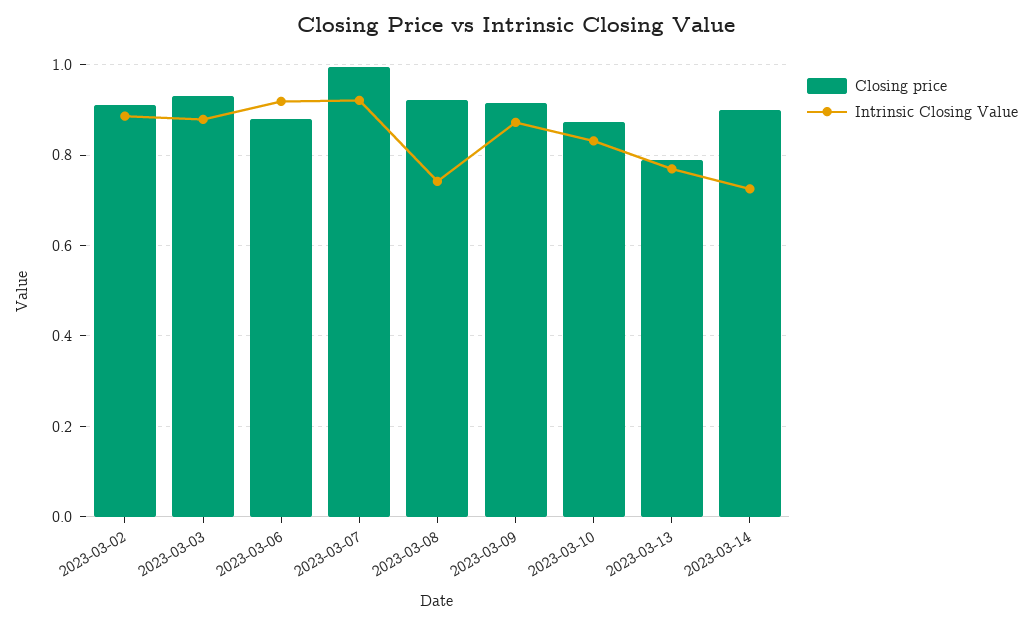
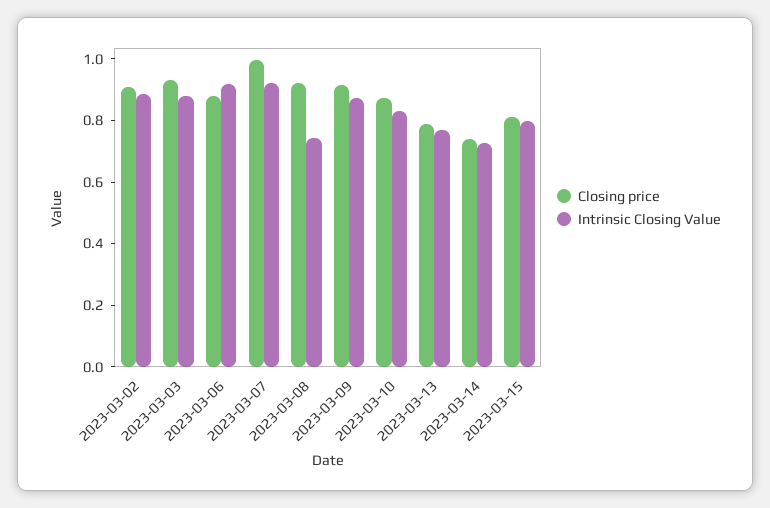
Closing price, 2023-03-14: 0.9 -> 0.75
Closing price, 2023-03-15: none -> 0.8
Intrinsic Closing Value, 2023-03-15: none -> 0.8

